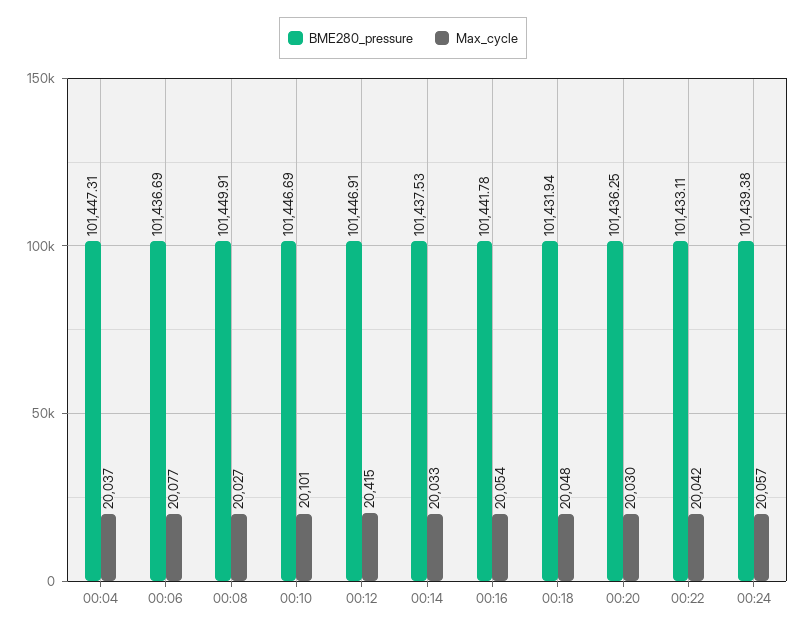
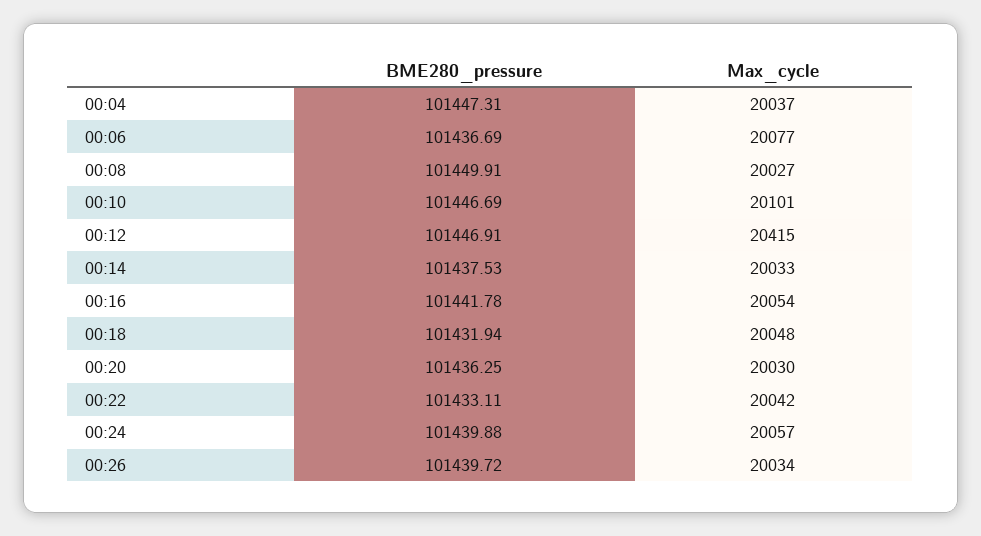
BME280_pressure, 00:24: 101439.38 -> 101439.88
BME280_pressure, 00:26: none -> 101439.72
Max_cycle, 00:26: none -> 20034

